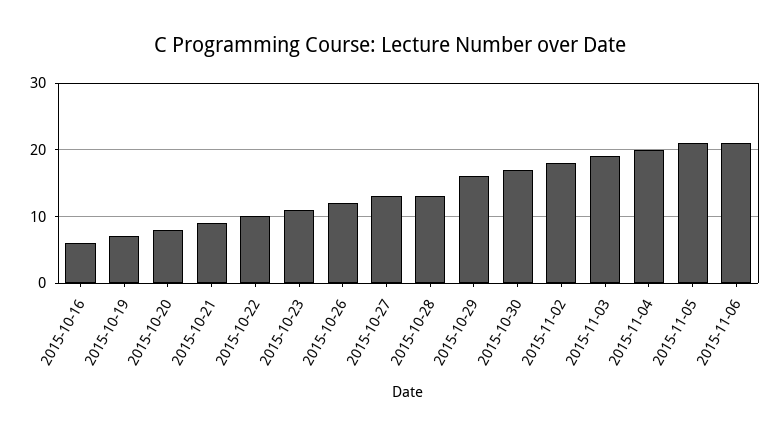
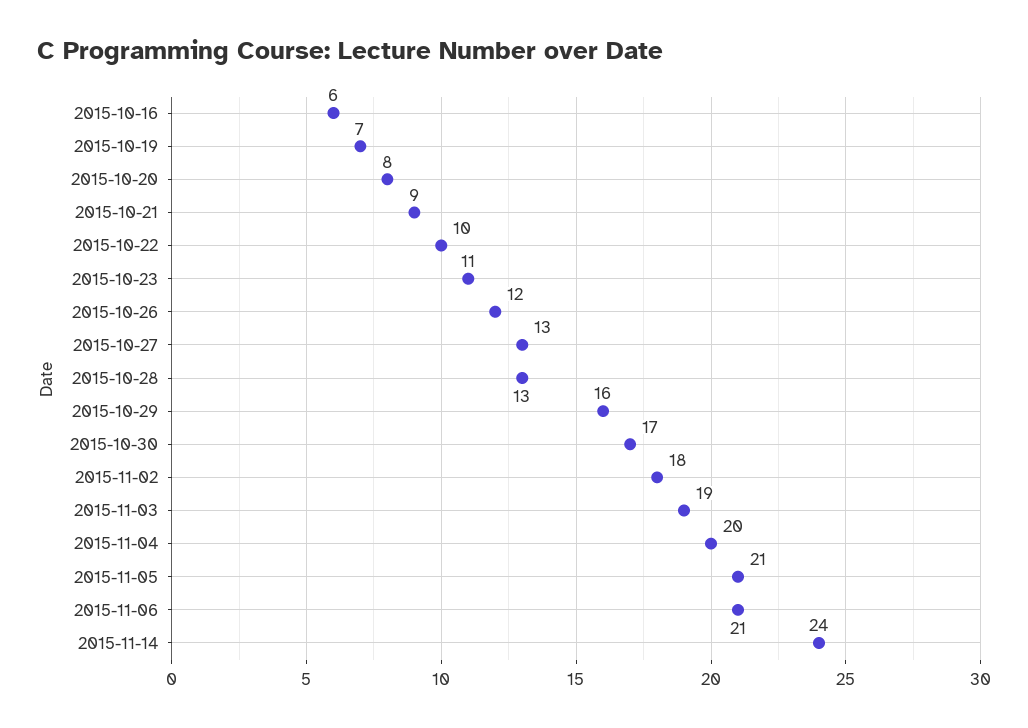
2015-11-14: none -> 24

